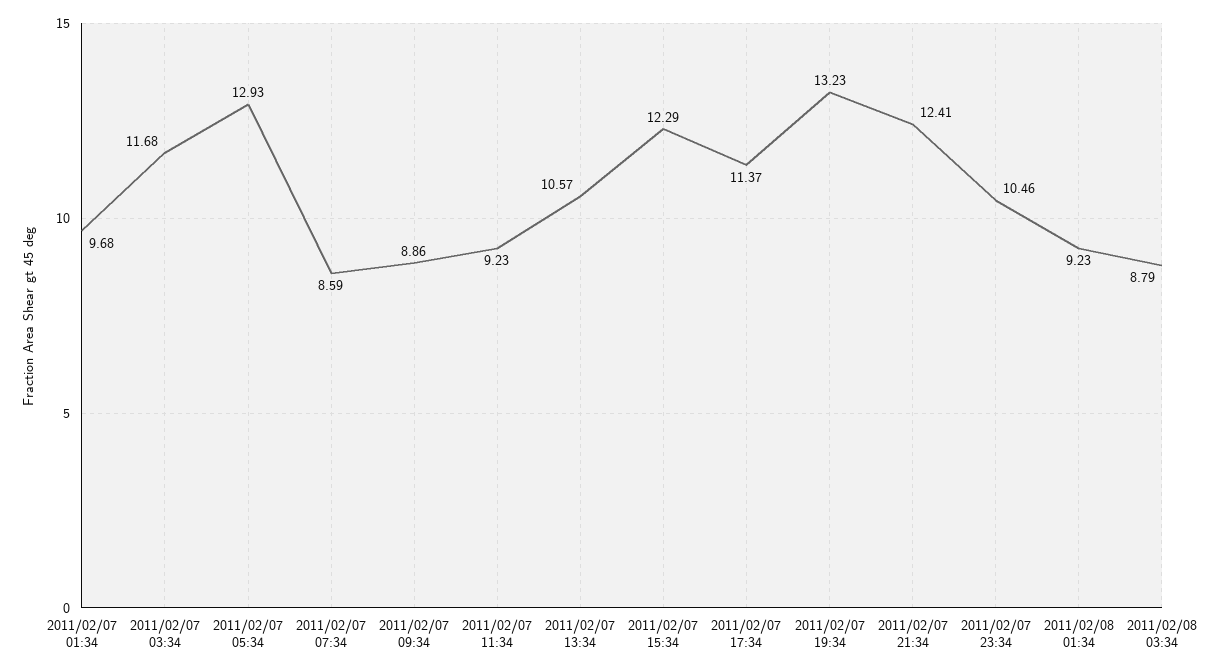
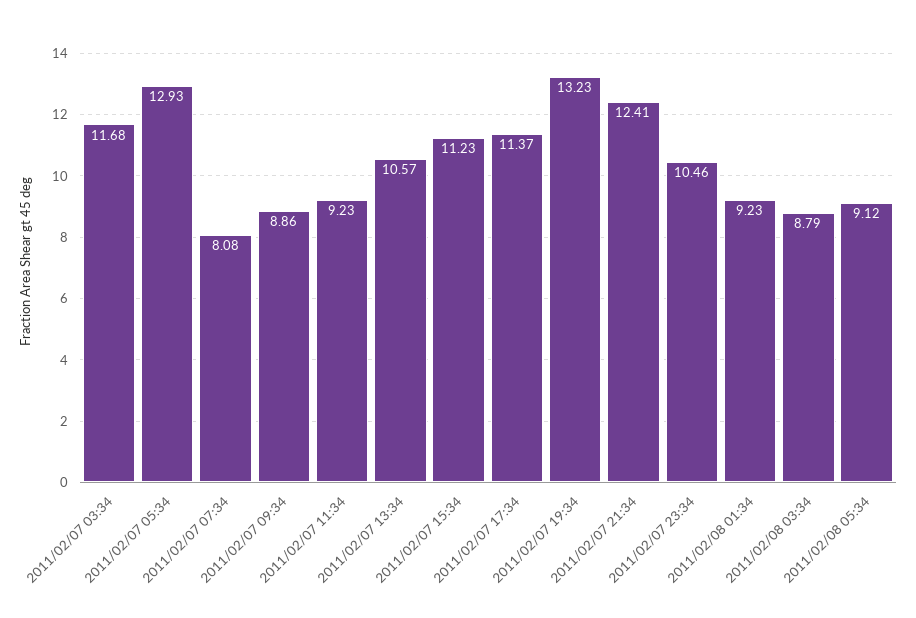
2011/02/07 01:34: 9.68 -> none
2011/02/07 07:34: 8.59 -> 8.08
2011/02/07 15:34: 12.29 -> 11.23
2011/02/08 05:34: none -> 9.12

